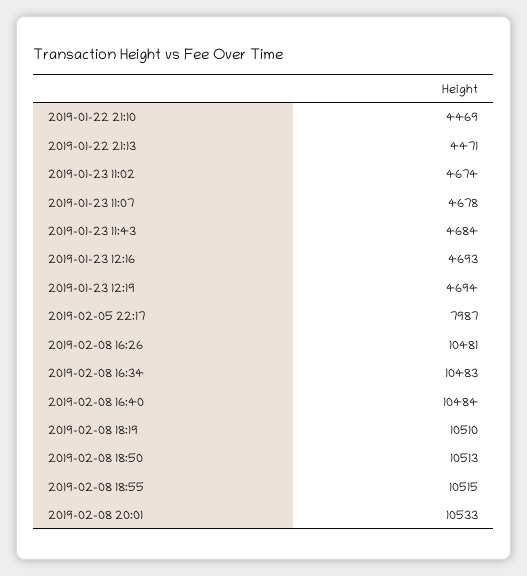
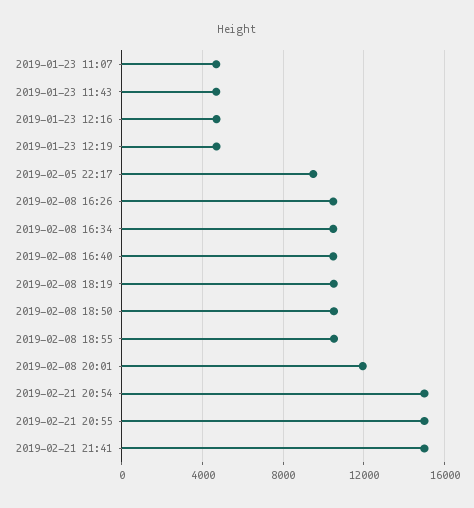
2019-01-22 21:10: 4469 -> none
2019-01-22 21:13: 4471 -> none
2019-01-23 11:02: 4674 -> none
2019-02-05 22:17: 7987 -> 9500
2019-02-08 20:01: 10533 -> 12000
2019-02-21 20:54: none -> 15000
2019-02-21 20:55: none -> 15000
2019-02-21 21:41: none -> 15000

